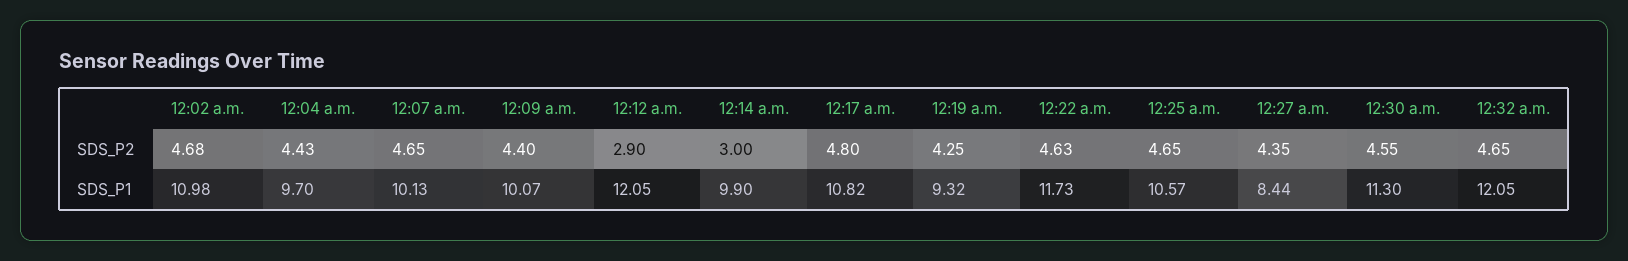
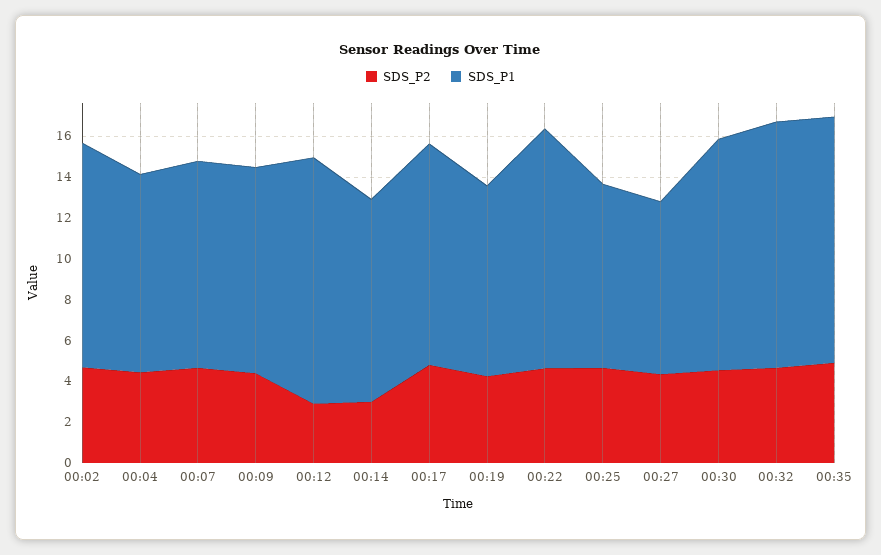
SDS_P1, 12:25 a.m.: 10.57 -> 9
SDS_P2, 00:35: none -> 5
SDS_P1, 00:35: none -> 12

